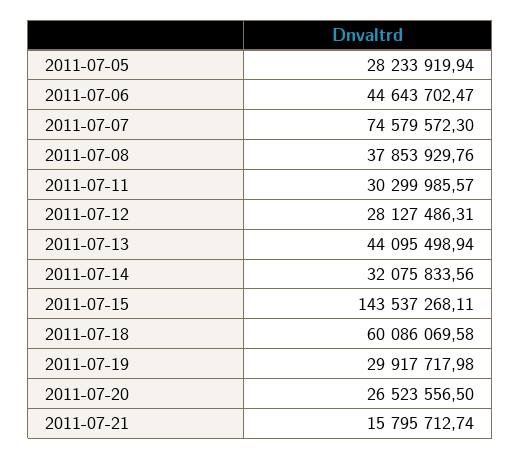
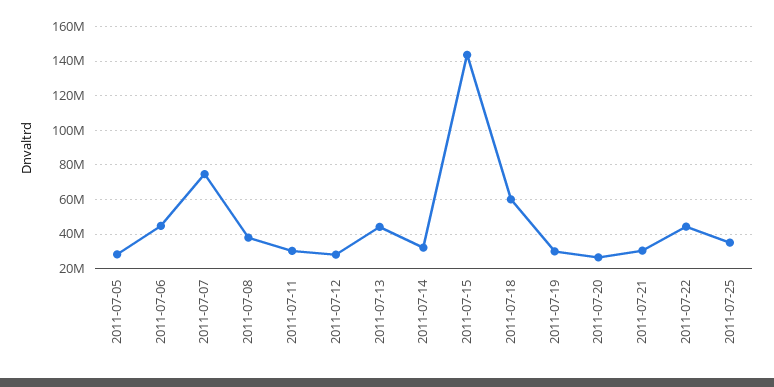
2011-07-21: 15795712.74 -> 30000000
2011-07-22: none -> 45000000
2011-07-25: none -> 35000000

